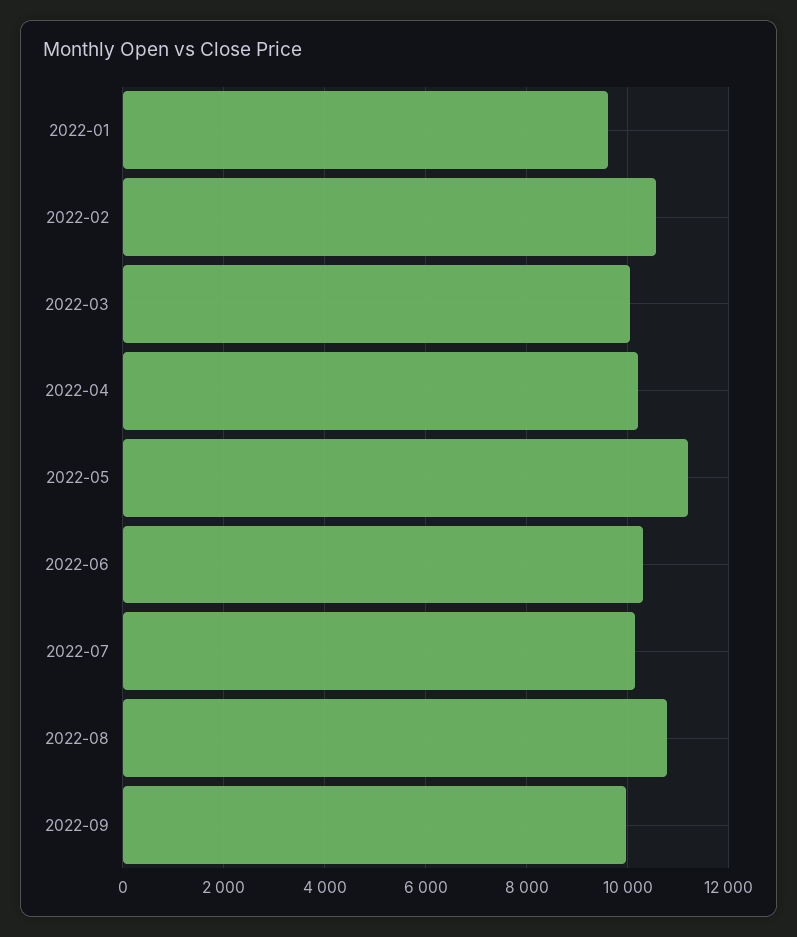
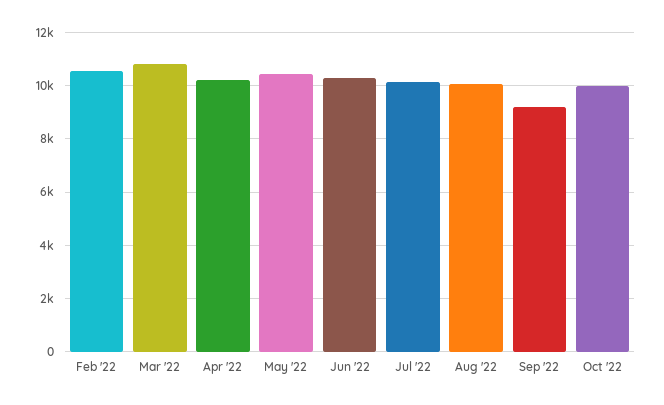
2022-01: 9600 -> none
2022-03: 10000 -> 10750
2022-05: 11200 -> 10500
2022-08: 10800 -> 10000
2022-09: 10000 -> 9250
Oct '22: none -> 10000

